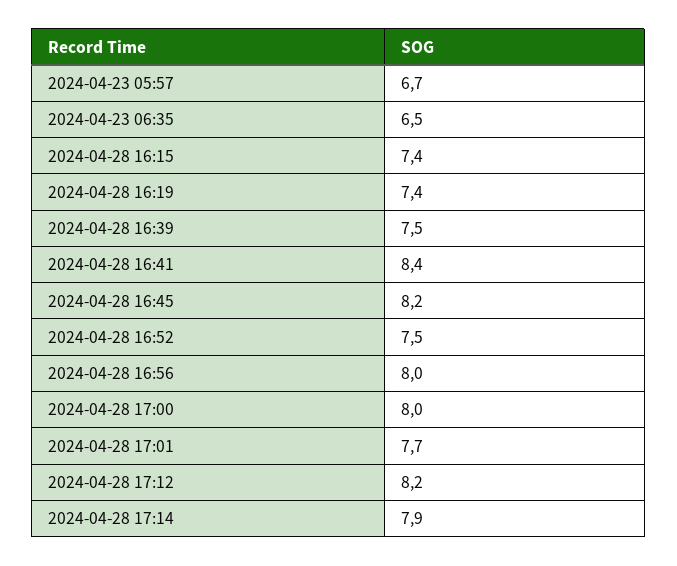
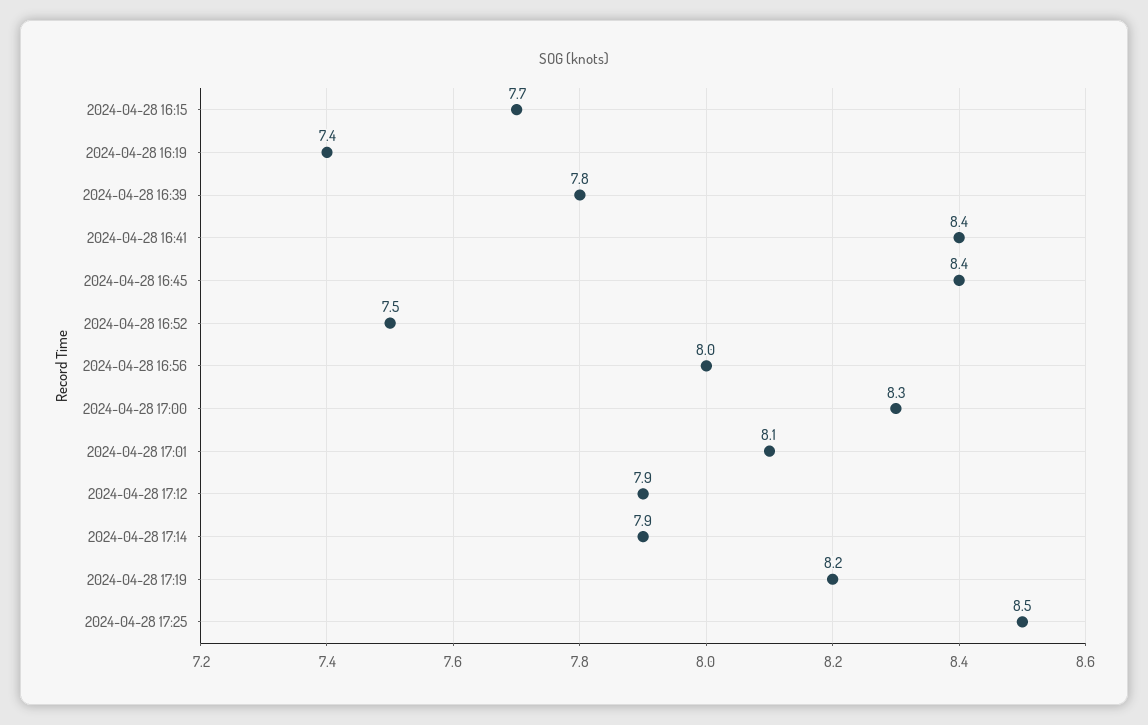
2024-04-23 05:57: 6.7 -> none
2024-04-23 06:35: 6.5 -> none
2024-04-28 16:15: 7.4 -> 7.7
2024-04-28 16:39: 7.5 -> 7.8
2024-04-28 16:45: 8.2 -> 8.4
2024-04-28 17:00: 8 -> 8.3
2024-04-28 17:01: 7.7 -> 8.1
2024-04-28 17:12: 8.2 -> 7.9
2024-04-28 17:19: none -> 8.2
2024-04-28 17:25: none -> 8.5

